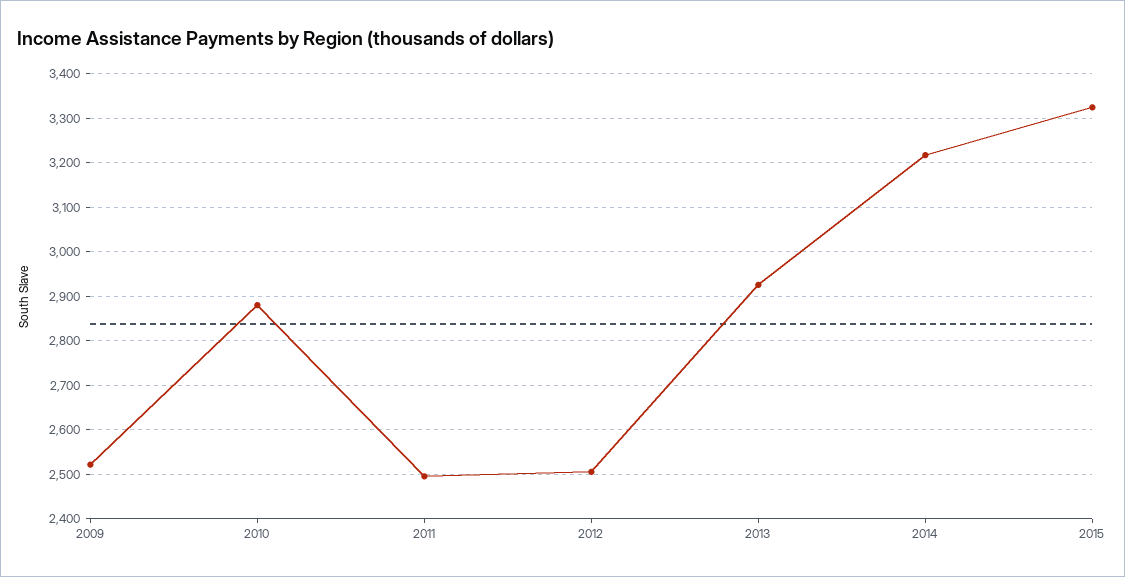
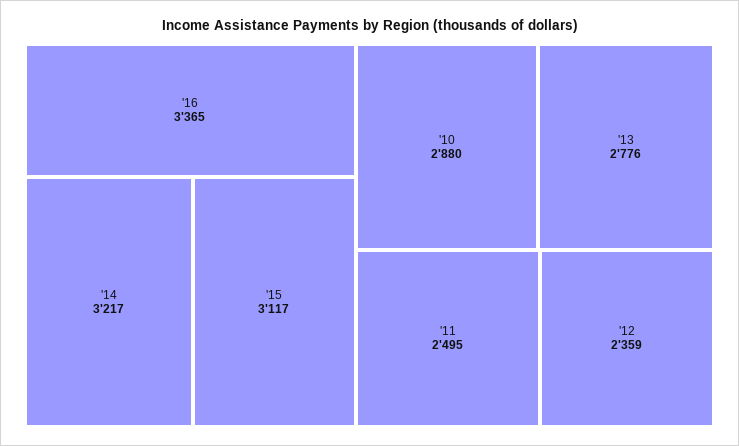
2009: 2520 -> none
2012: 2500 -> 2359
2013: 2920 -> 2776
2015: 3320 -> 3117
'16: none -> 3365

